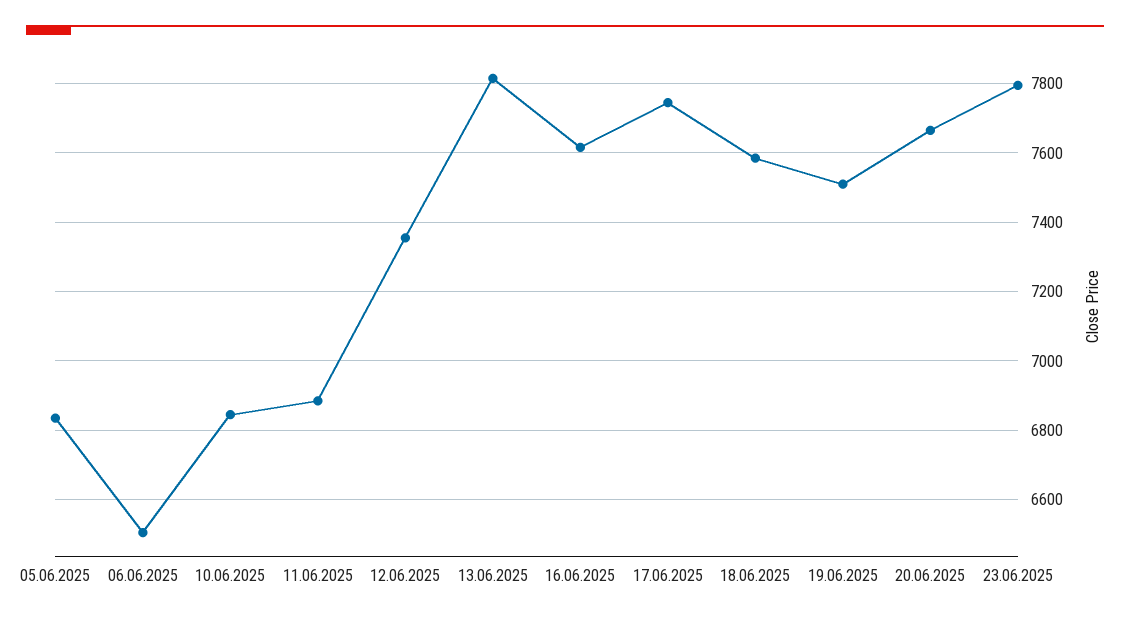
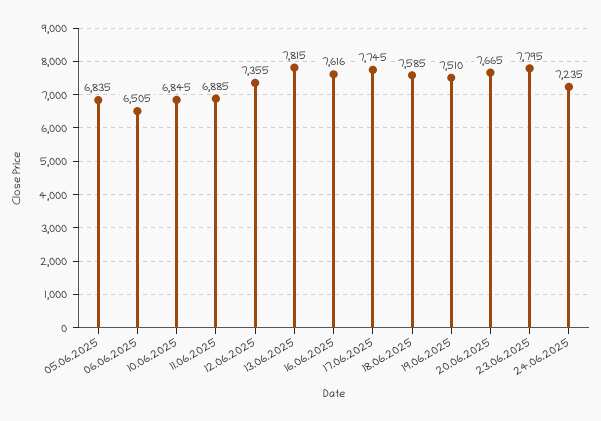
24.06.2025: none -> 7235

